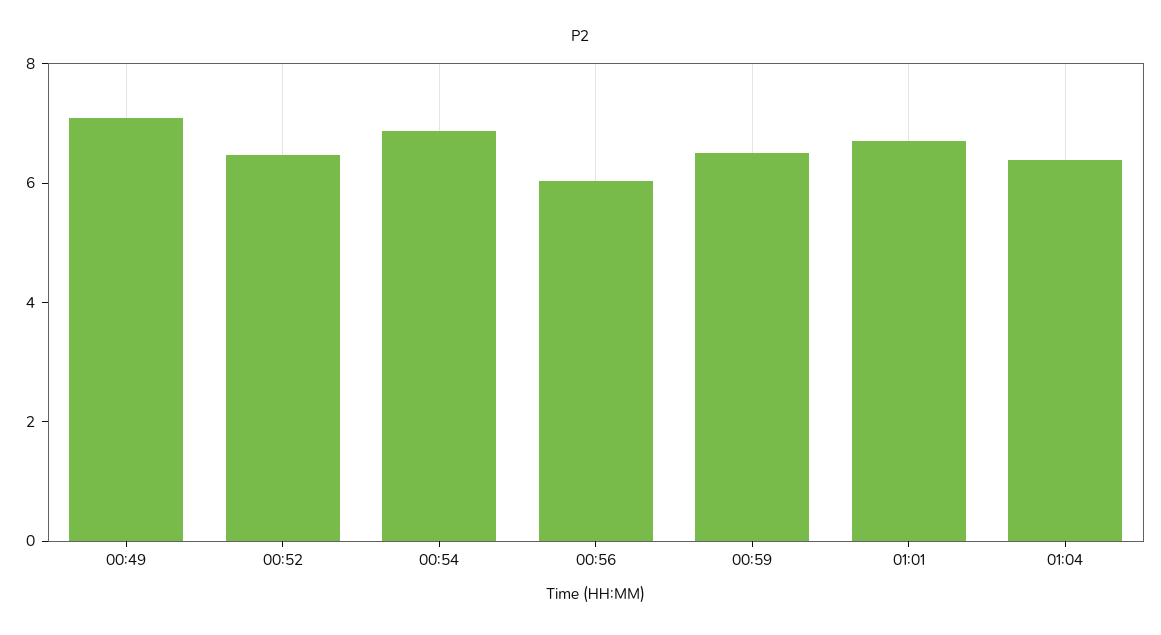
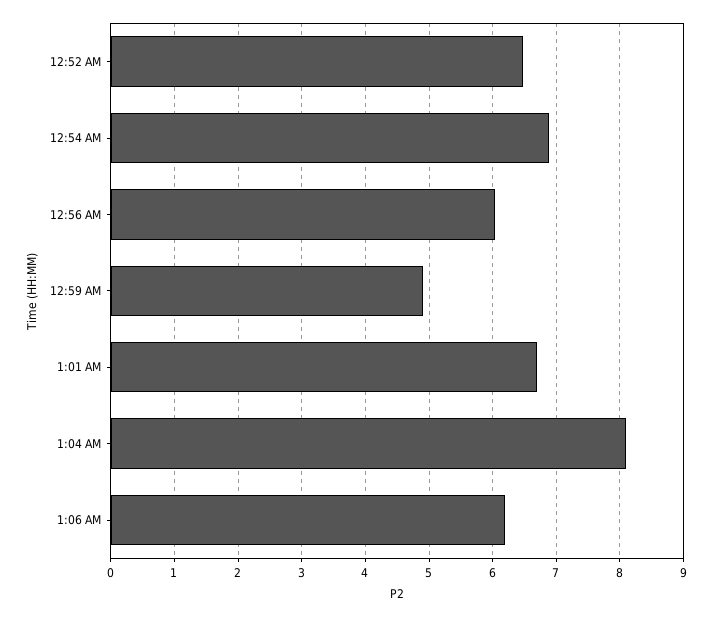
00:49: 7 -> none
00:59: 6.5 -> 4.9
01:04: 6.5 -> 8.1
1:06 AM: none -> 6.2

